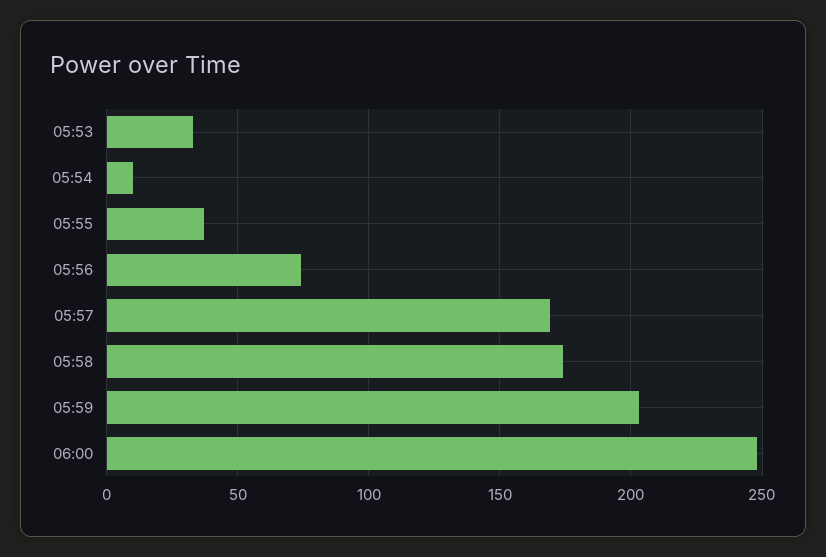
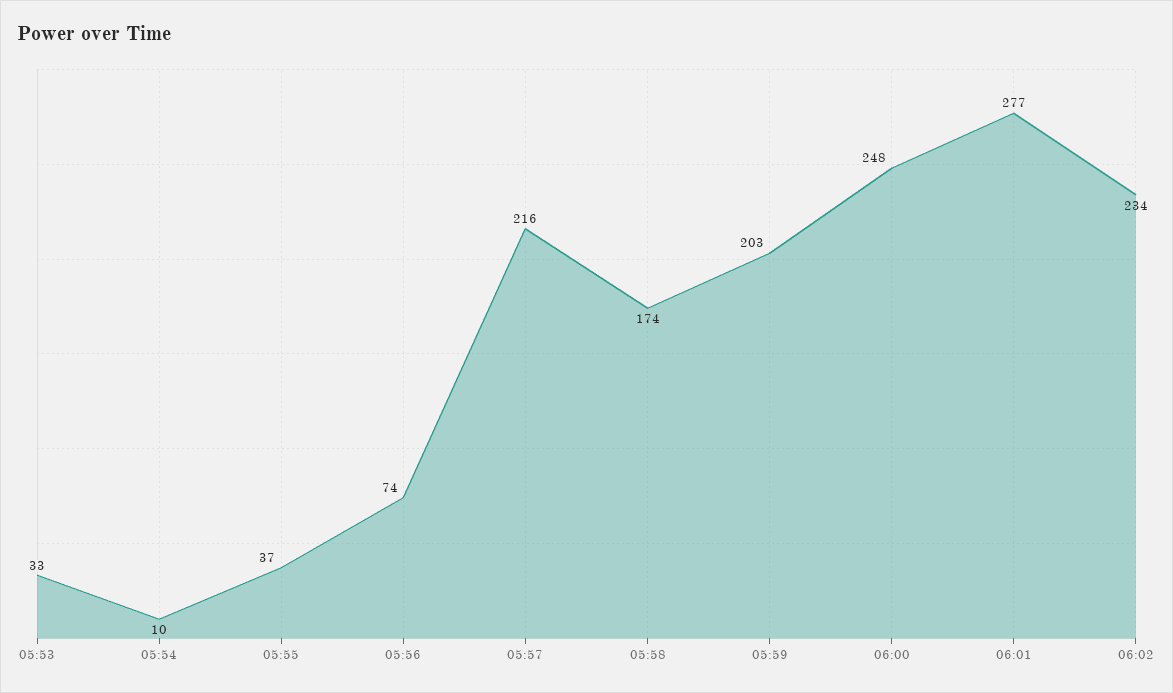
05:57: 170 -> 216
06:01: none -> 277
06:02: none -> 234

